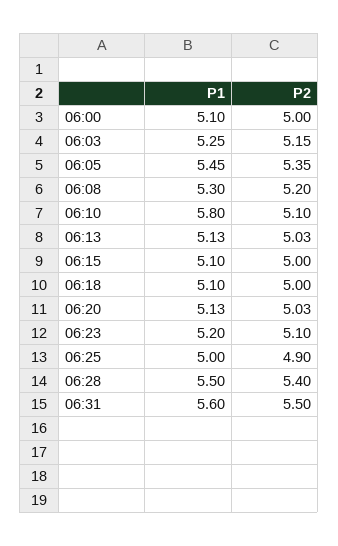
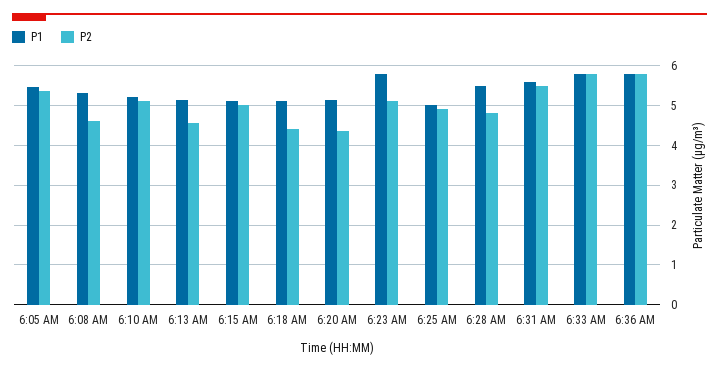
P1, 06:00: 5.1 -> none
P2, 06:00: 5 -> none
P1, 06:03: 5.25 -> none
P2, 06:03: 5.15 -> none
P2, 06:08: 5.2 -> 4.6
P1, 06:10: 5.8 -> 5.2
P2, 06:13: 5.03 -> 4.6
P2, 06:18: 5 -> 4.4
P2, 06:20: 5.03 -> 4.4
P1, 06:23: 5.2 -> 5.8
P2, 06:28: 5.4 -> 4.8
P1, 6:33 AM: none -> 5.8
P2, 6:33 AM: none -> 5.8
P1, 6:36 AM: none -> 5.8
P2, 6:36 AM: none -> 5.8

